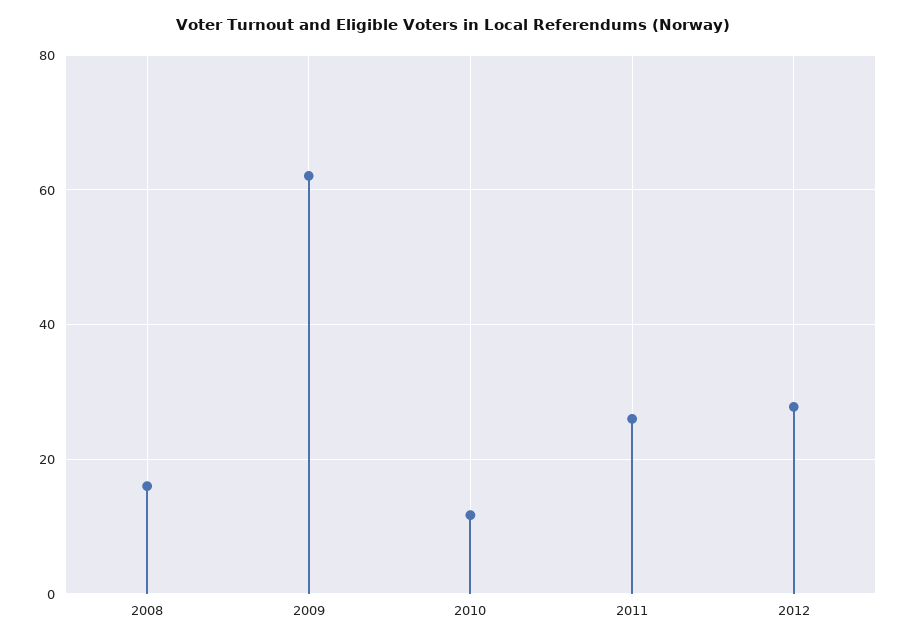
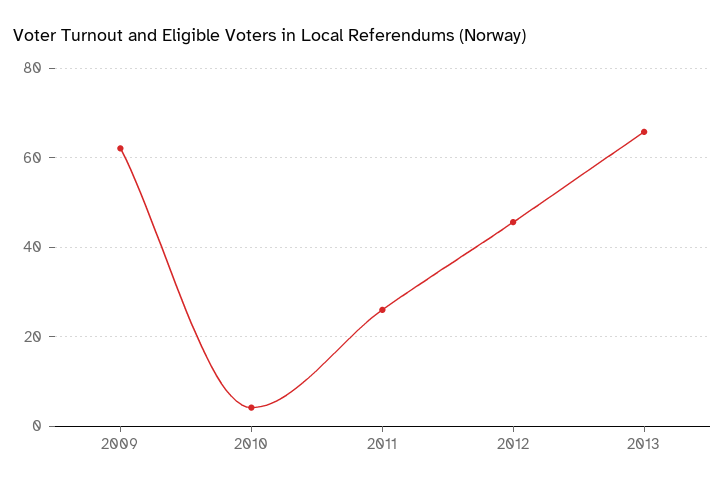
2008: 16 -> none
2010: 12 -> 4
2012: 28 -> 46
2013: none -> 66

